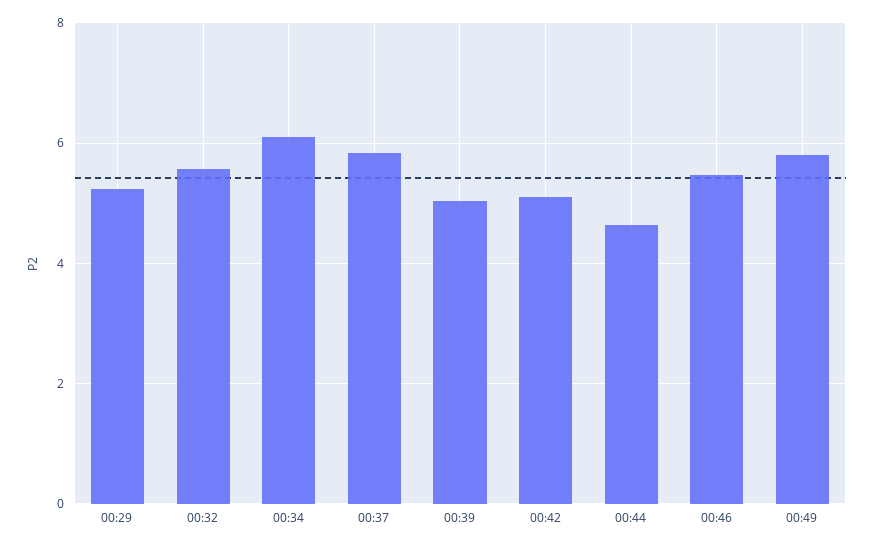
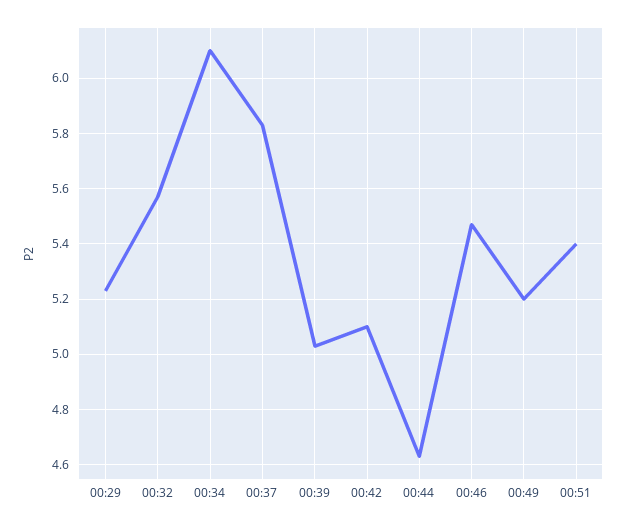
00:49: 5.8 -> 5.2
00:51: none -> 5.4

